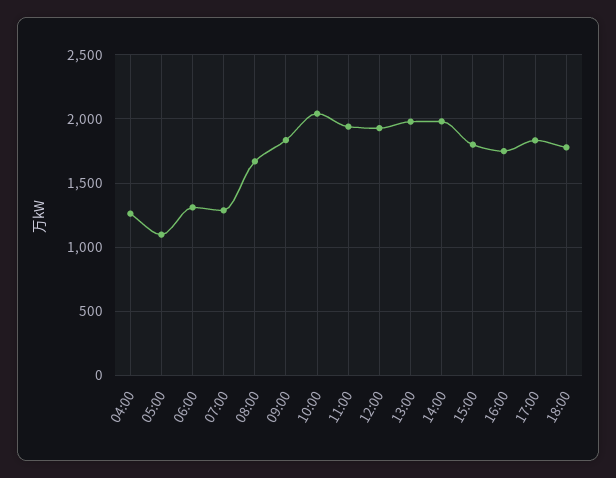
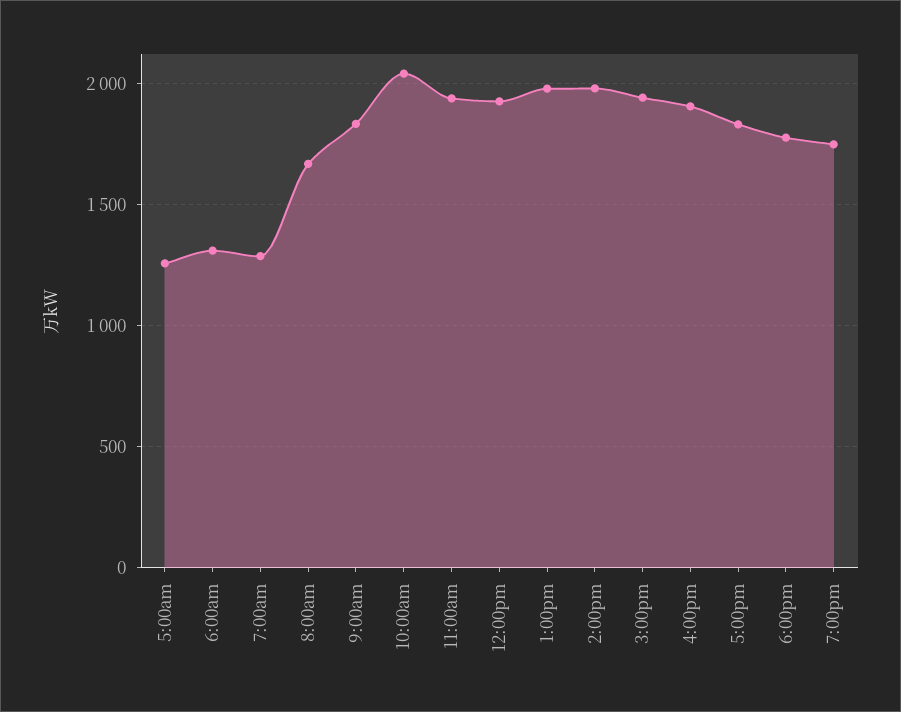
04:00: 1250 -> none
05:00: 1100 -> 1250
15:00: 1800 -> 1950
16:00: 1750 -> 1900
7:00pm: none -> 1750

